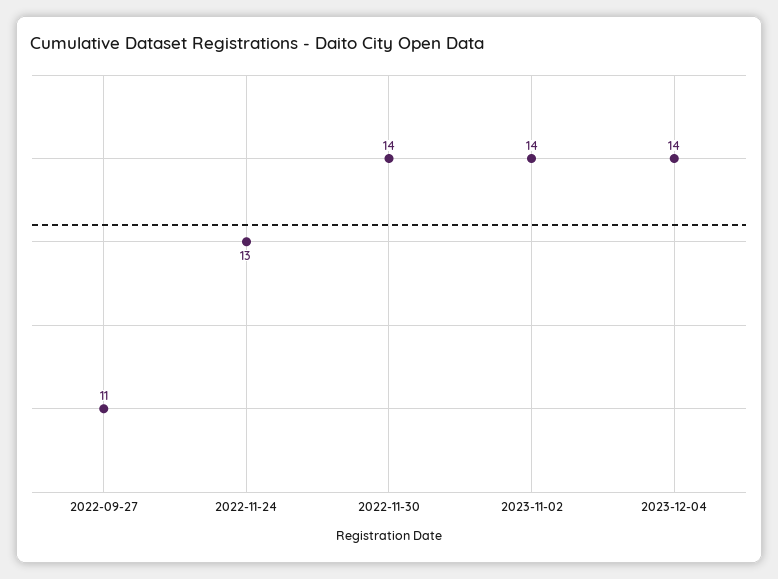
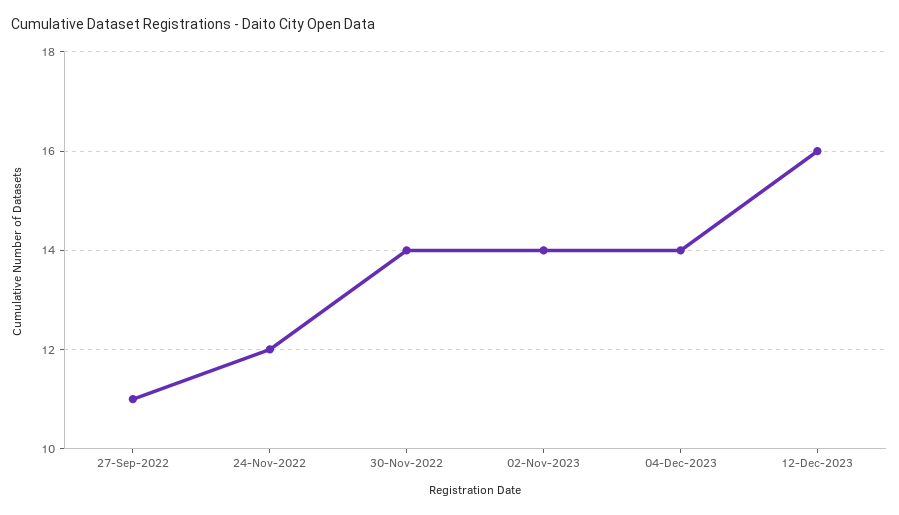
2022-11-24: 13 -> 12
12-Dec-2023: none -> 16

